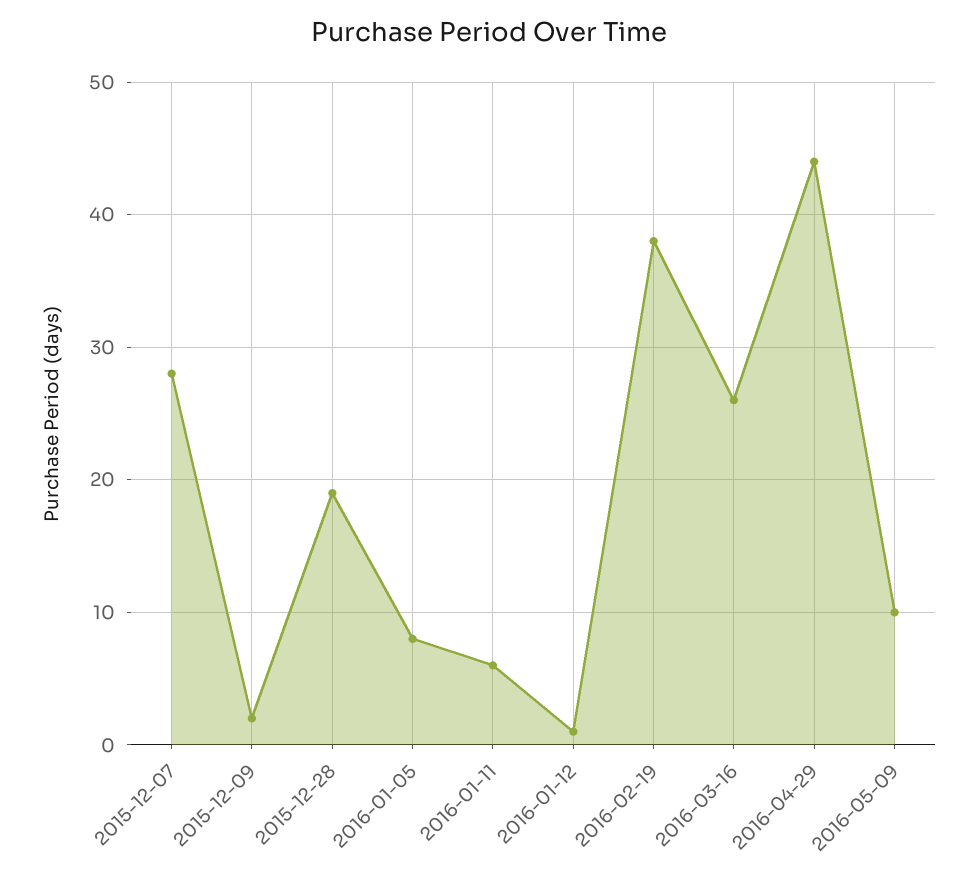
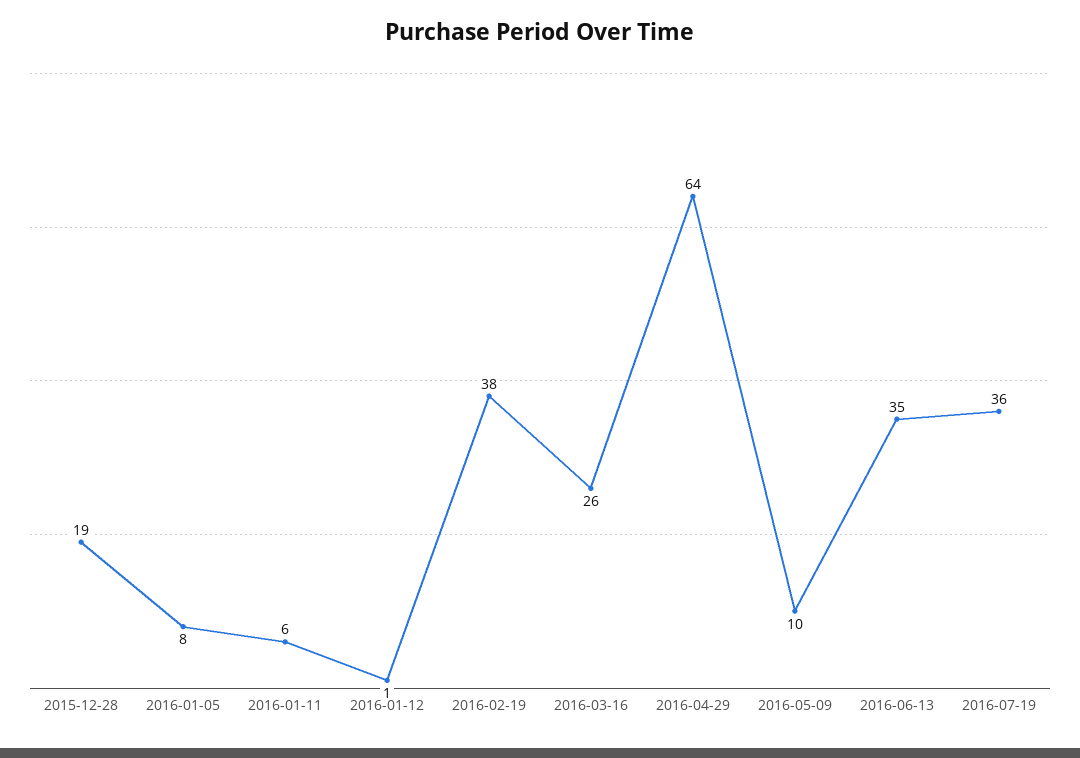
2015-12-07: 28 -> none
2015-12-09: 2 -> none
2016-04-29: 44 -> 64
2016-06-13: none -> 35
2016-07-19: none -> 36

